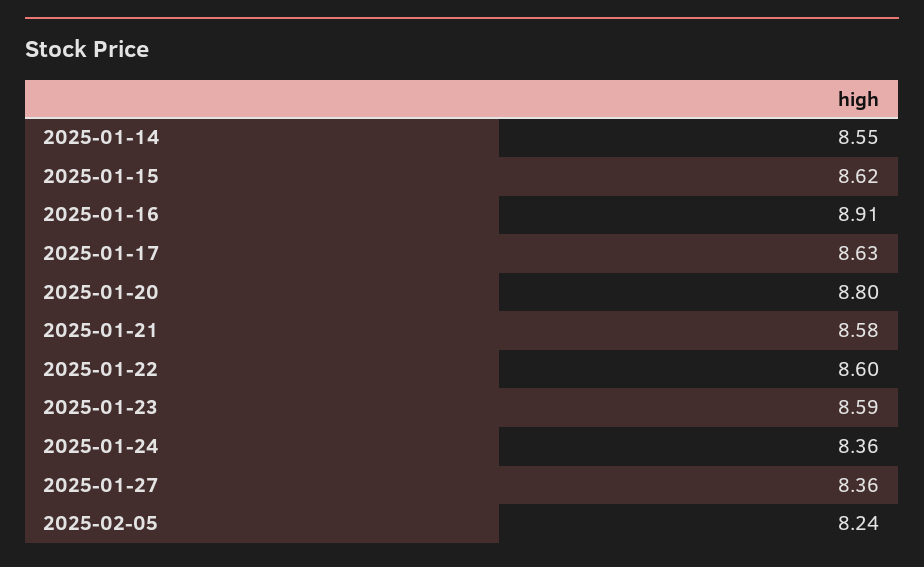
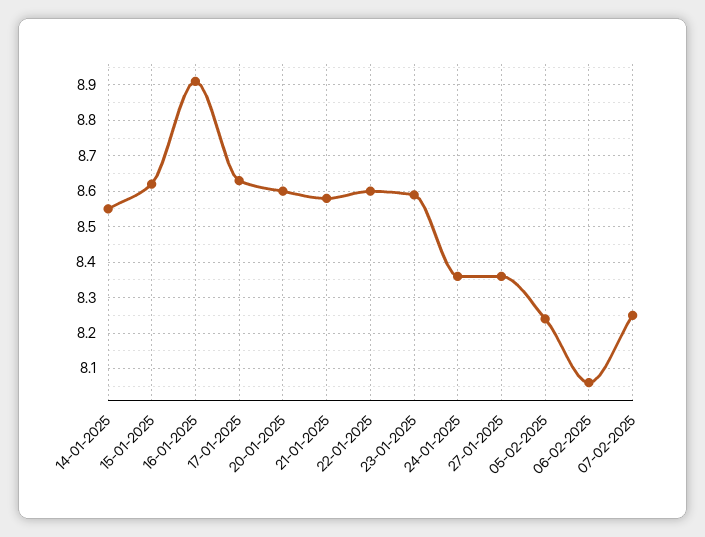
2025-01-20: 8.8 -> 8.6
06-02-2025: none -> 8.05
07-02-2025: none -> 8.25

